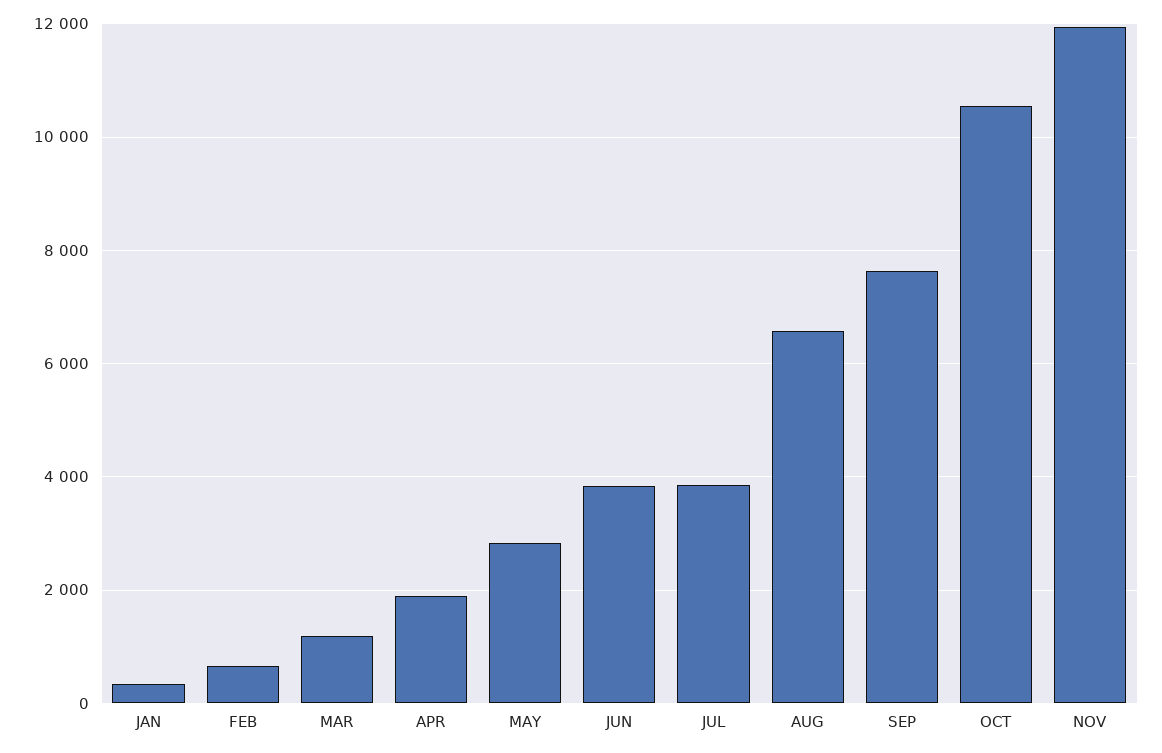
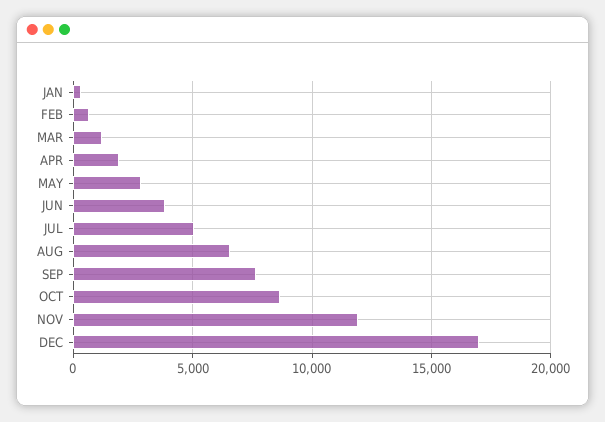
JUL: 3800 -> 5000
OCT: 10600 -> 8500
DEC: none -> 17000

